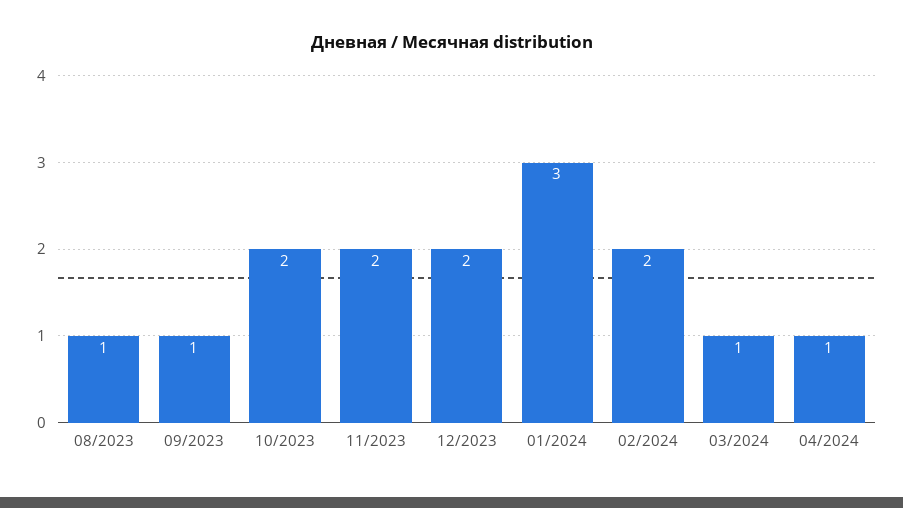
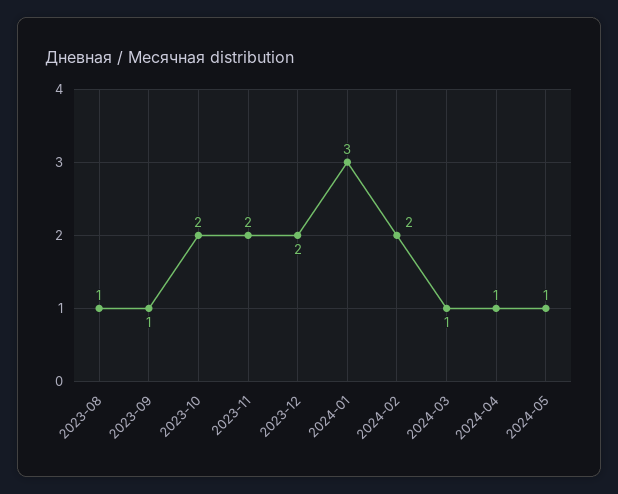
2024-05: none -> 1

